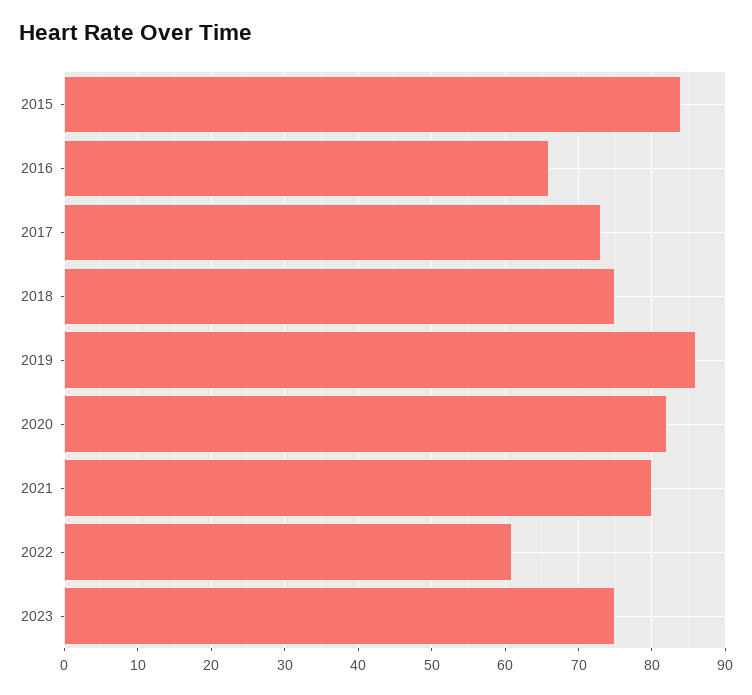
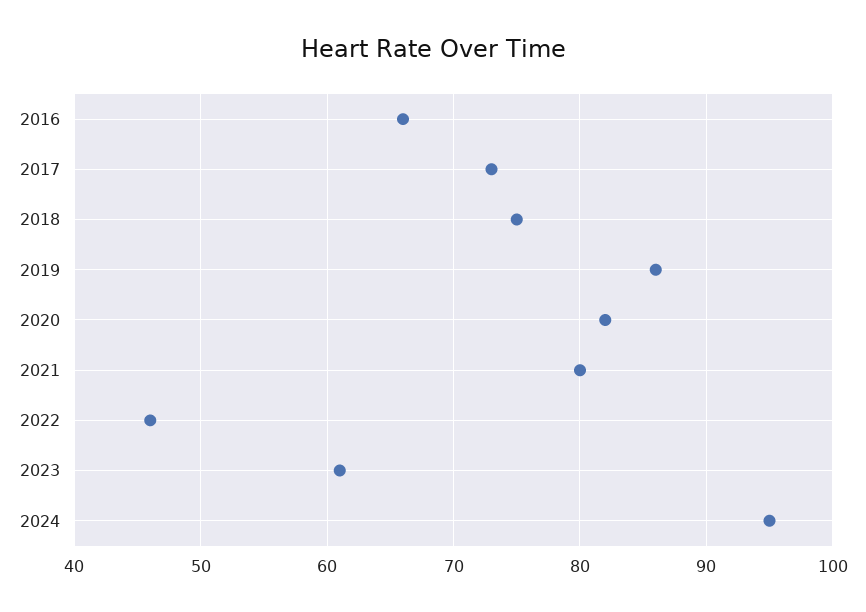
2015: 84 -> none
2022: 61 -> 46
2023: 75 -> 61
2024: none -> 95

